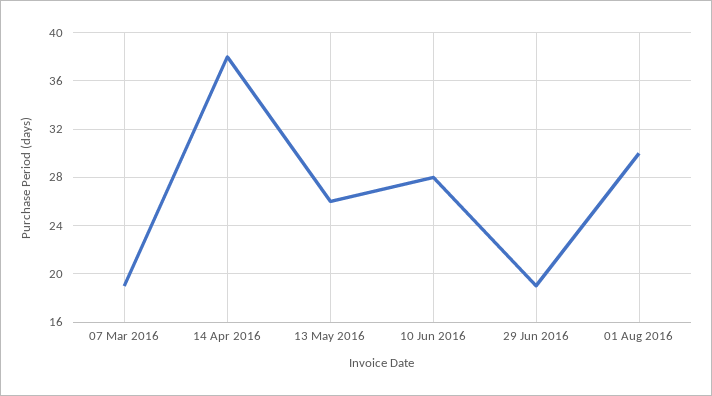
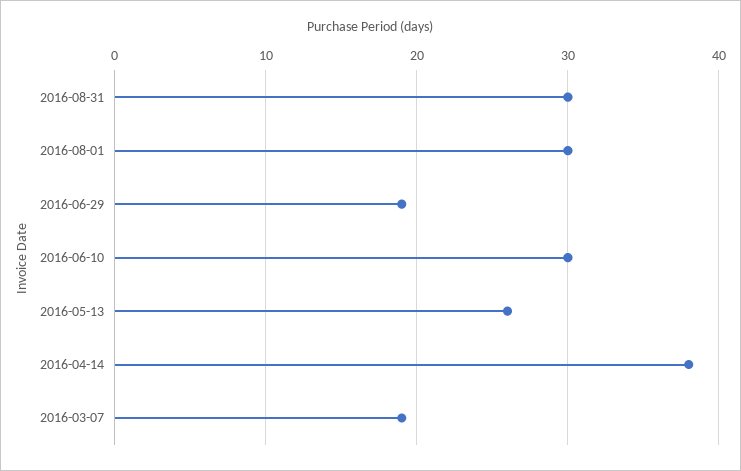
10 Jun 2016: 28 -> 30
2016-08-31: none -> 30

